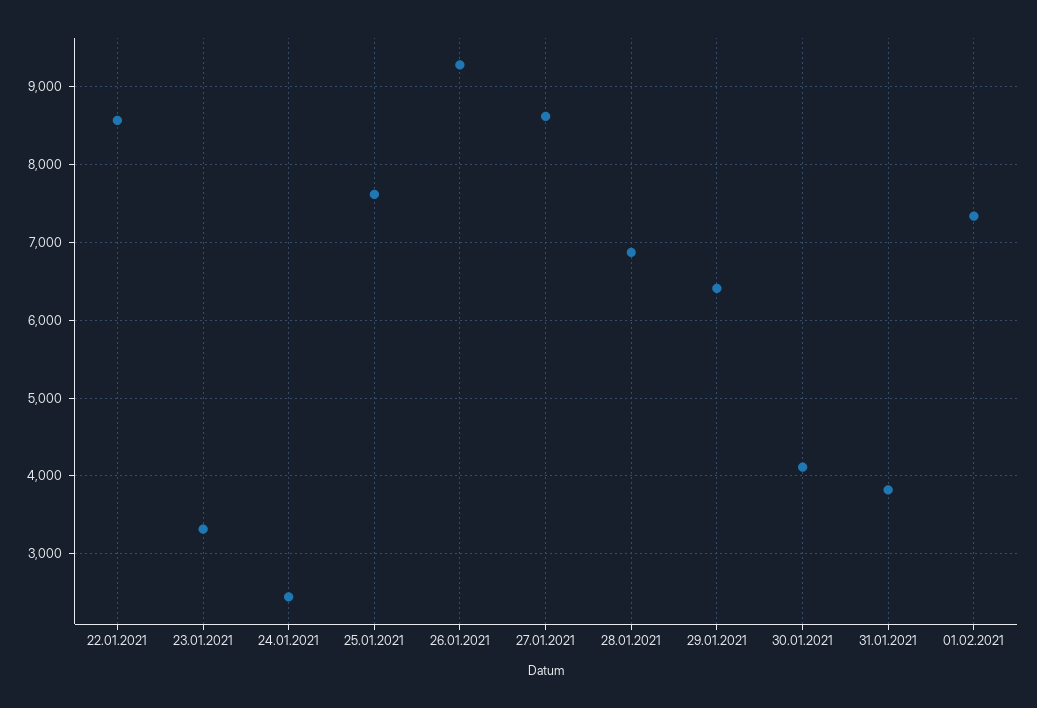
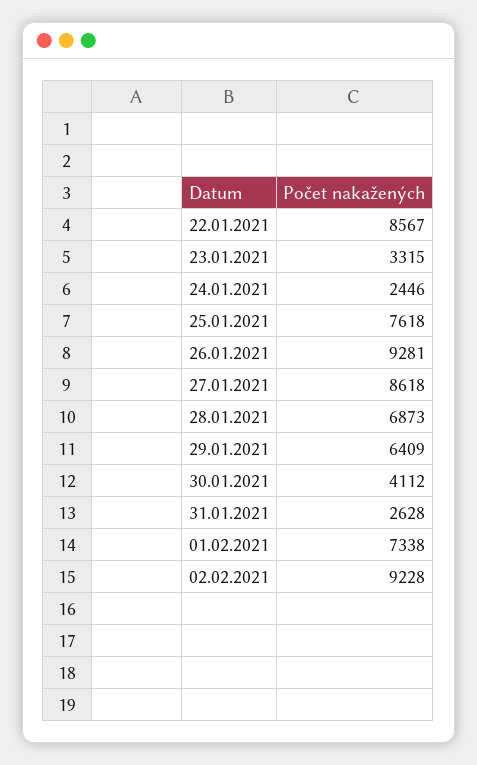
31.01.2021: 3800 -> 2628
02.02.2021: none -> 9228

